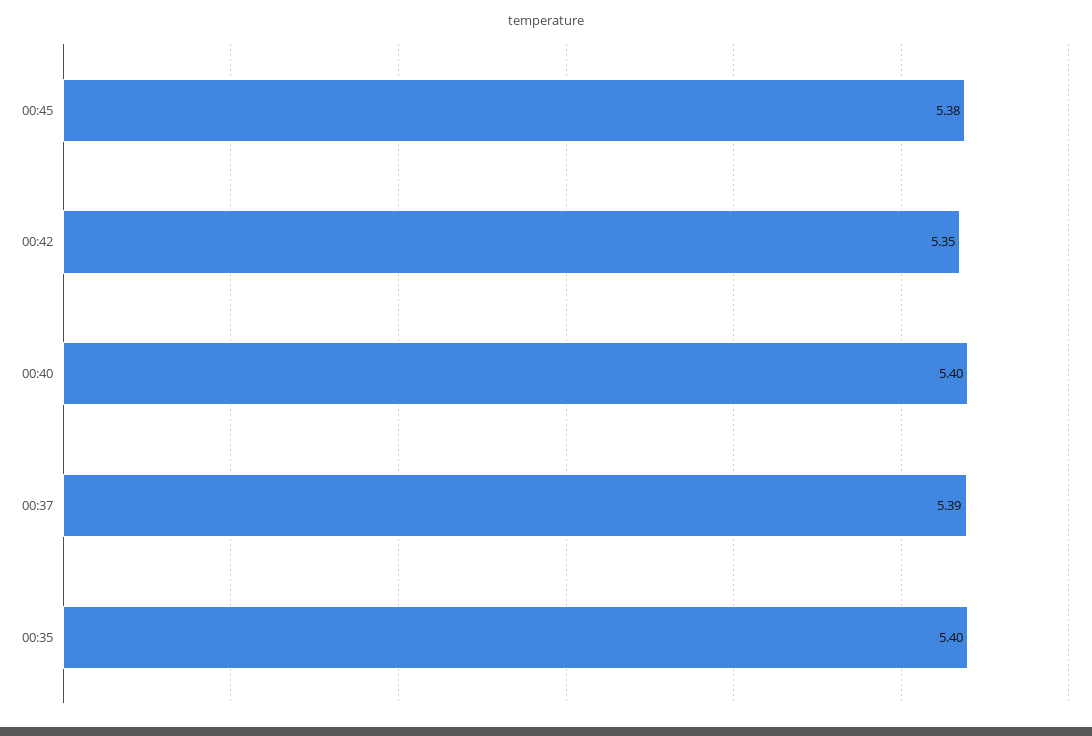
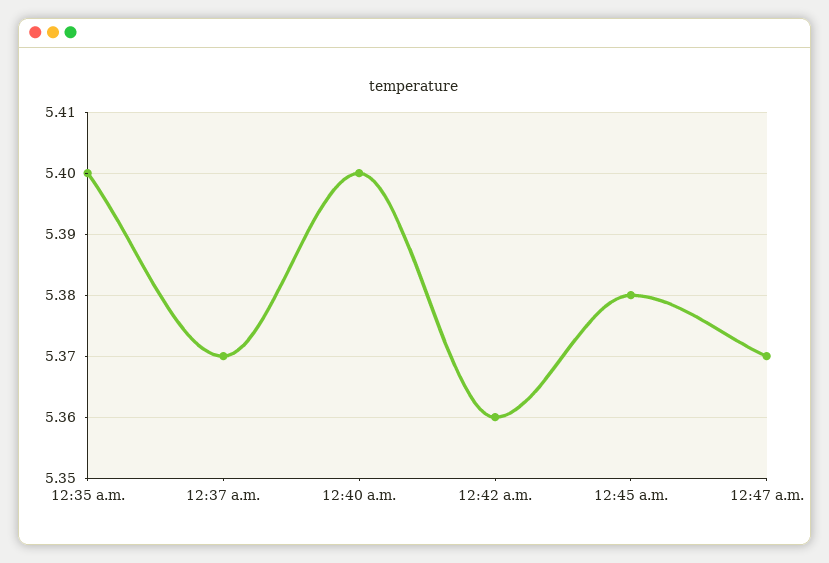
00:42: 5.35 -> 5.36
00:37: 5.39 -> 5.37
12:47 a.m.: none -> 5.37

